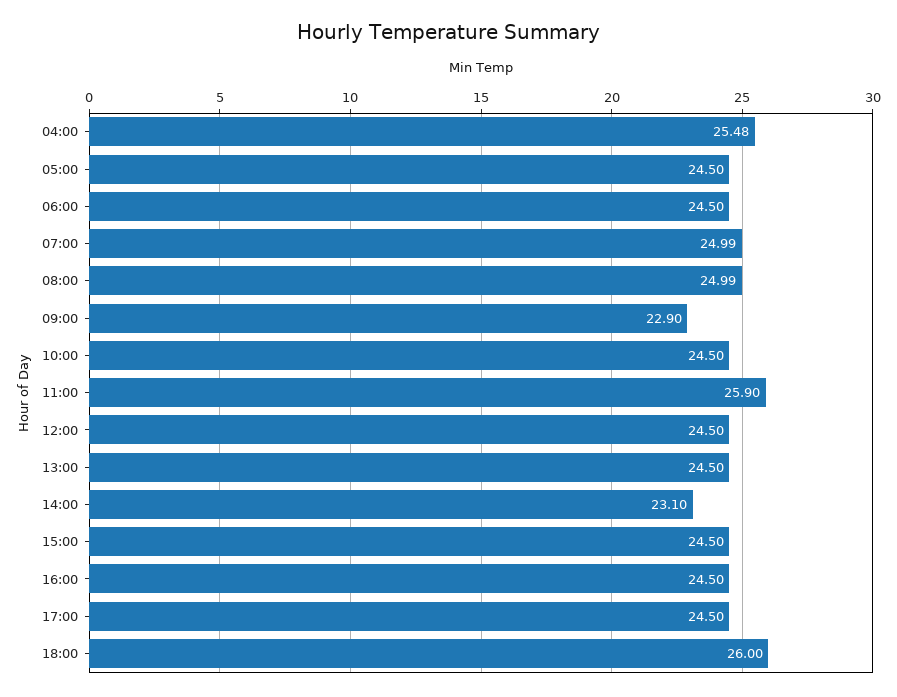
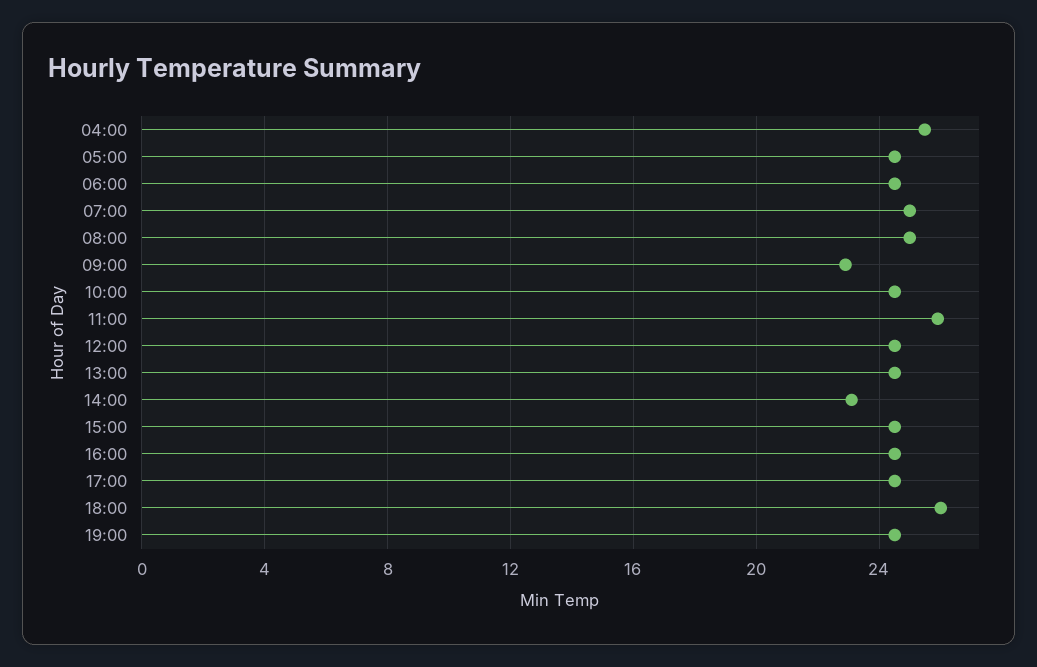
19:00: none -> 24.5

